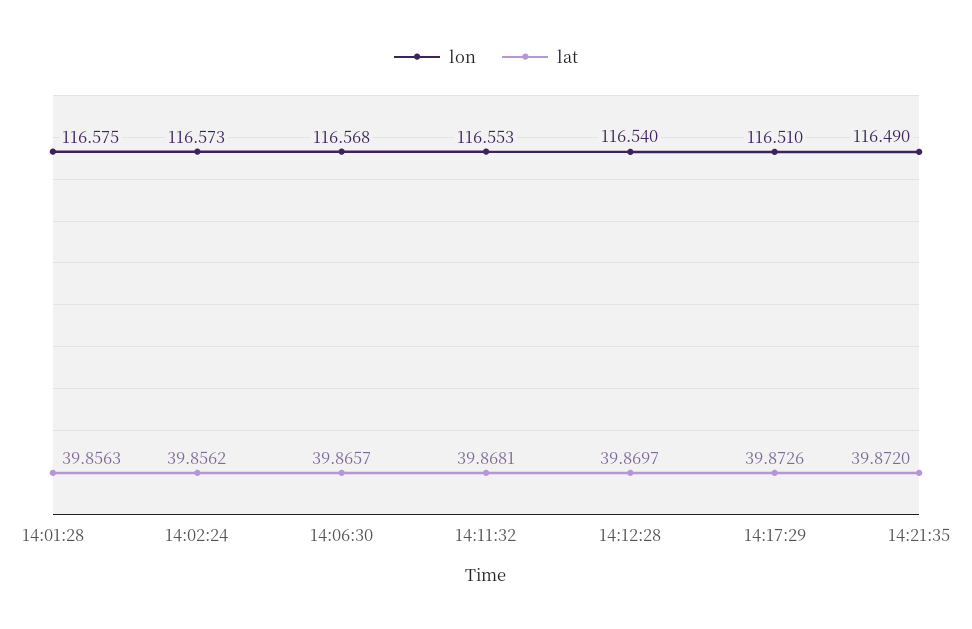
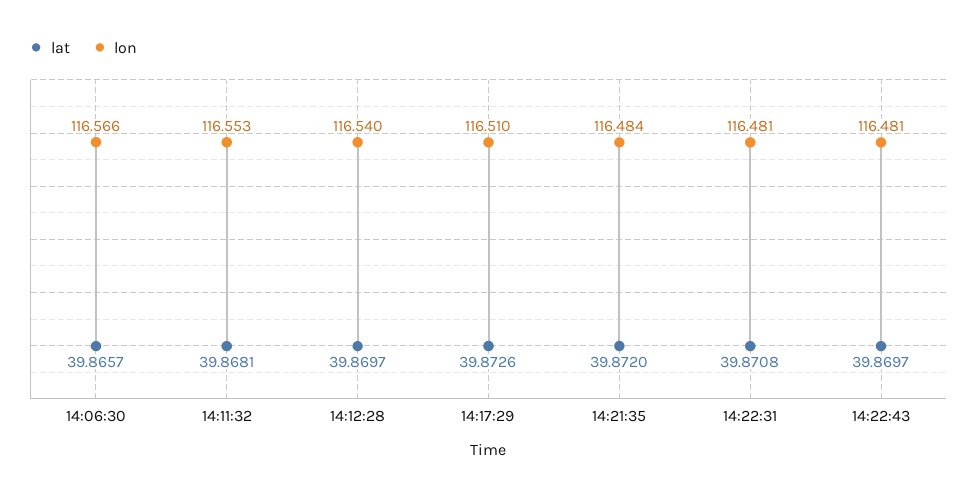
lon, 14:01:28: 116.575 -> none
lat, 14:01:28: 39.8563 -> none
lon, 14:02:24: 116.573 -> none
lat, 14:02:24: 39.8562 -> none
lon, 14:06:30: 116.568 -> 116.566
lon, 14:21:35: 116.49 -> 116.484
lat, 14:22:31: none -> 39.8708
lon, 14:22:31: none -> 116.481
lat, 14:22:43: none -> 39.8697
lon, 14:22:43: none -> 116.481

